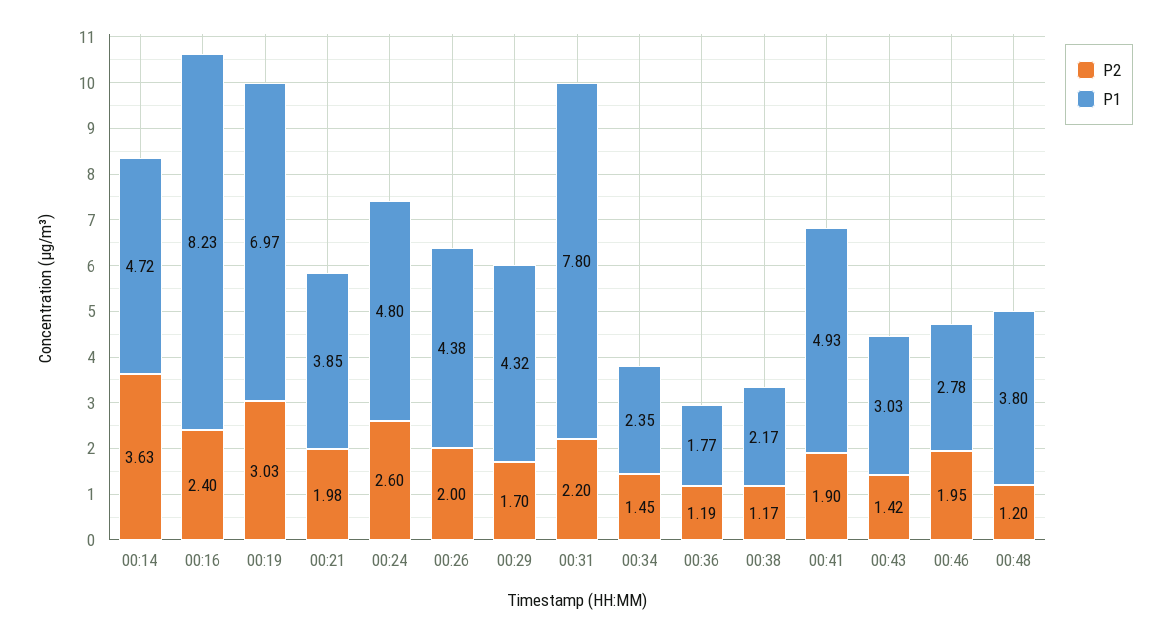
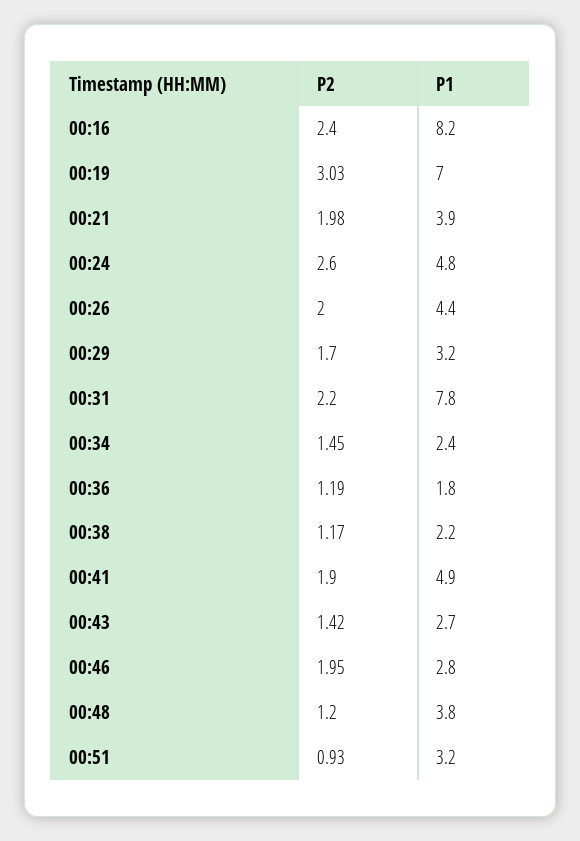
P2, 00:14: 3.63 -> none
P1, 00:14: 4.72 -> none
P1, 00:29: 4.32 -> 3.2
P1, 00:43: 3.03 -> 2.7
P2, 00:51: none -> 0.93
P1, 00:51: none -> 3.2

